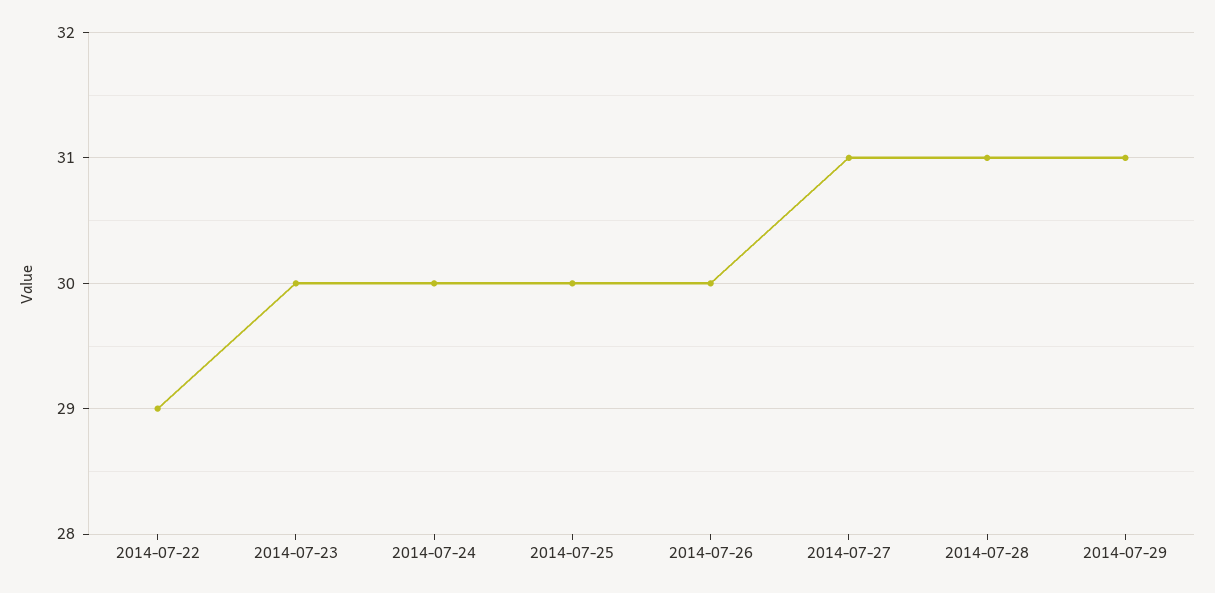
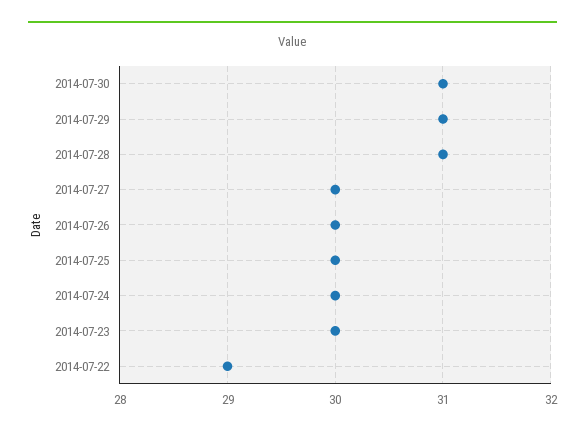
2014-07-27: 31 -> 30
2014-07-30: none -> 31

